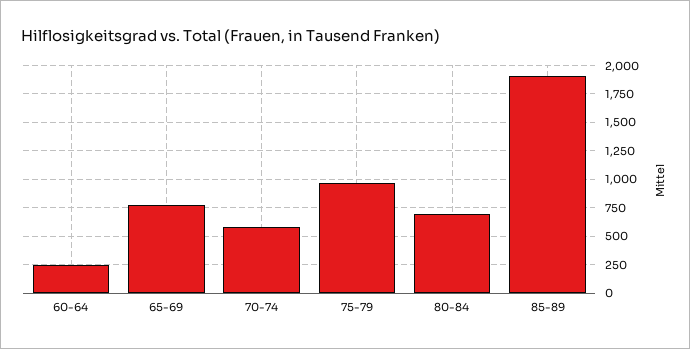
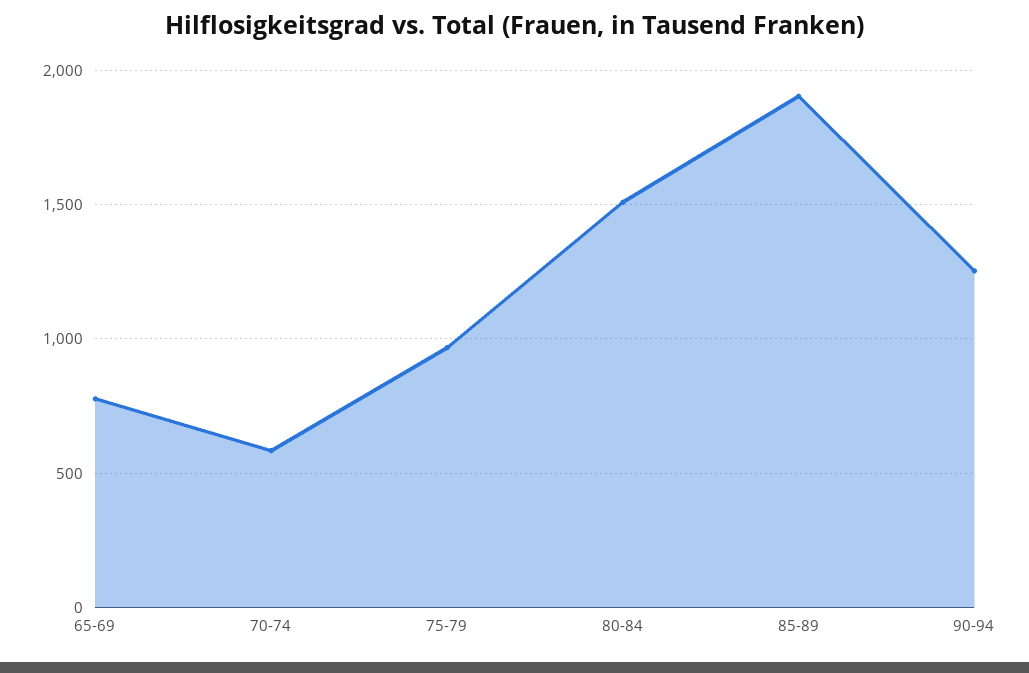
60-64: 250 -> none
80-84: 750 -> 1500
90-94: none -> 1250

